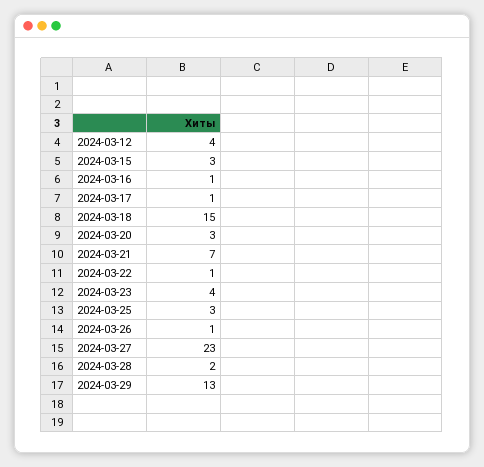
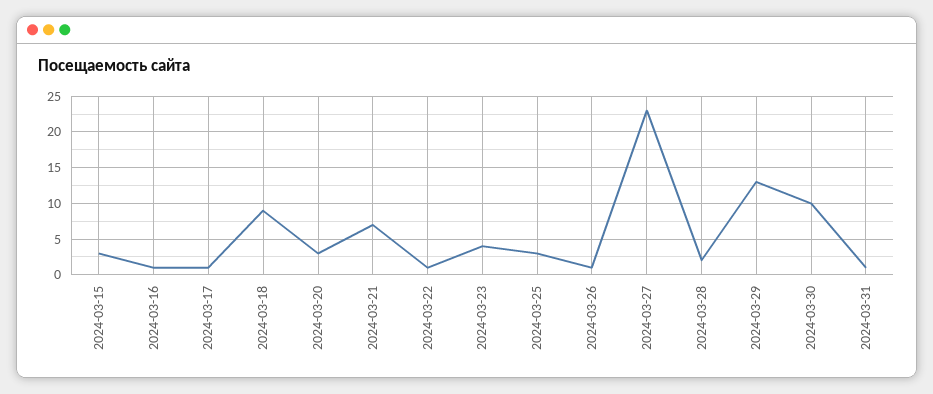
2024-03-12: 4 -> none
2024-03-18: 15 -> 9
2024-03-30: none -> 10
2024-03-31: none -> 1

